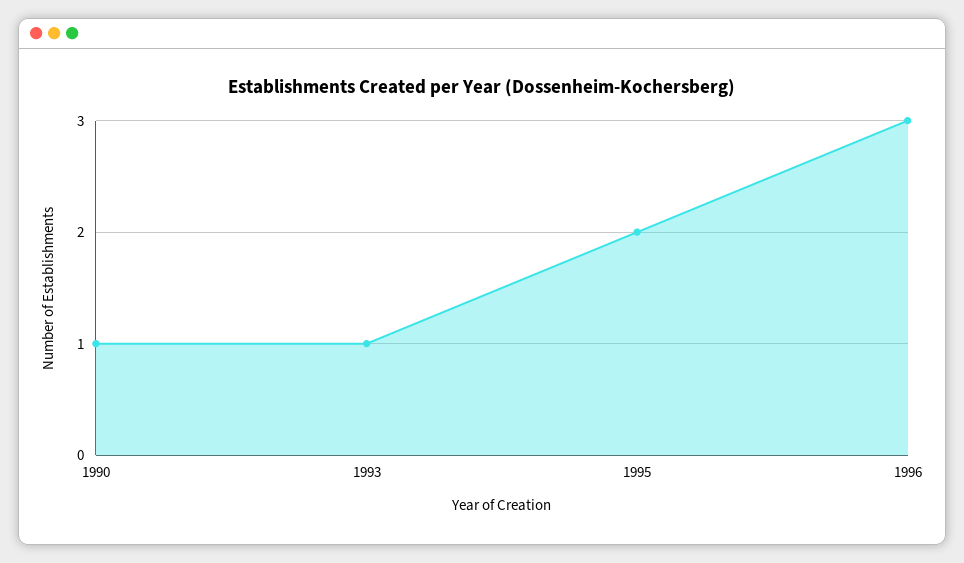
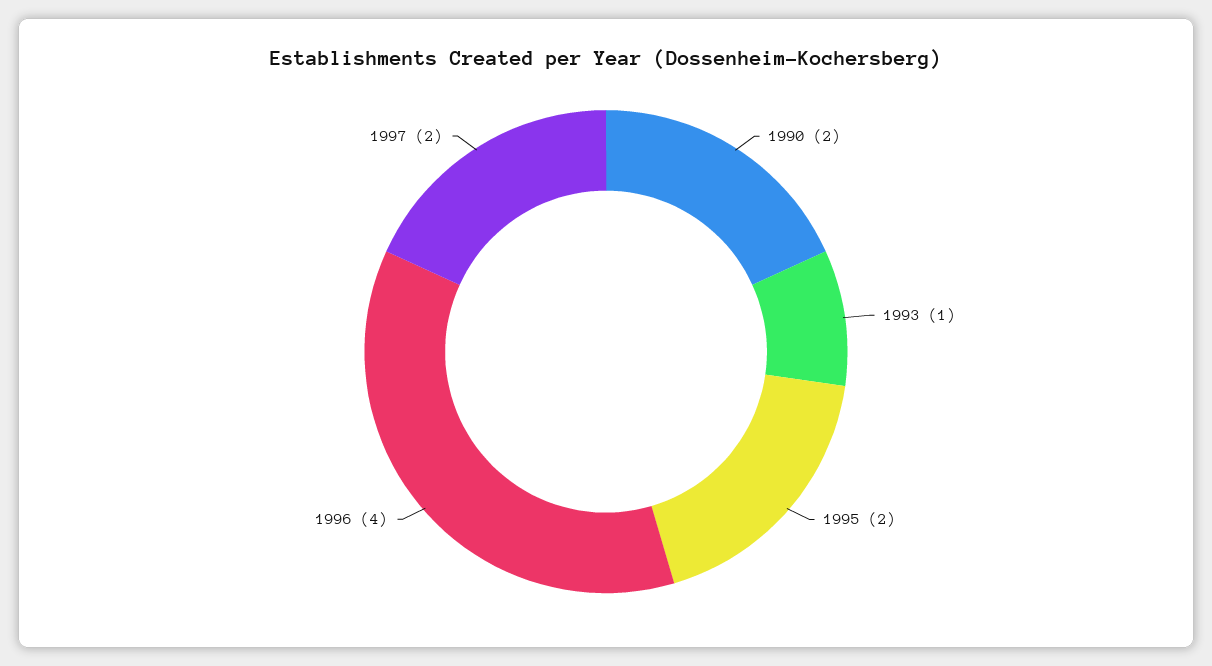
1990: 1 -> 2
1996: 3 -> 4
1997: none -> 2

